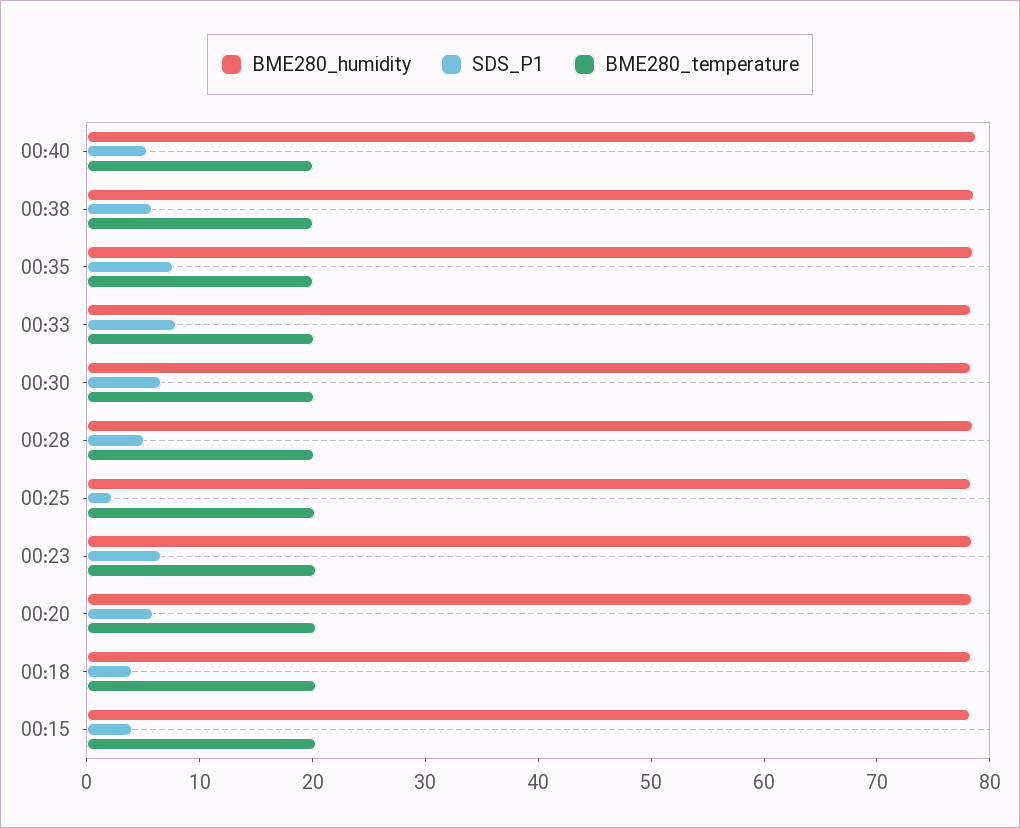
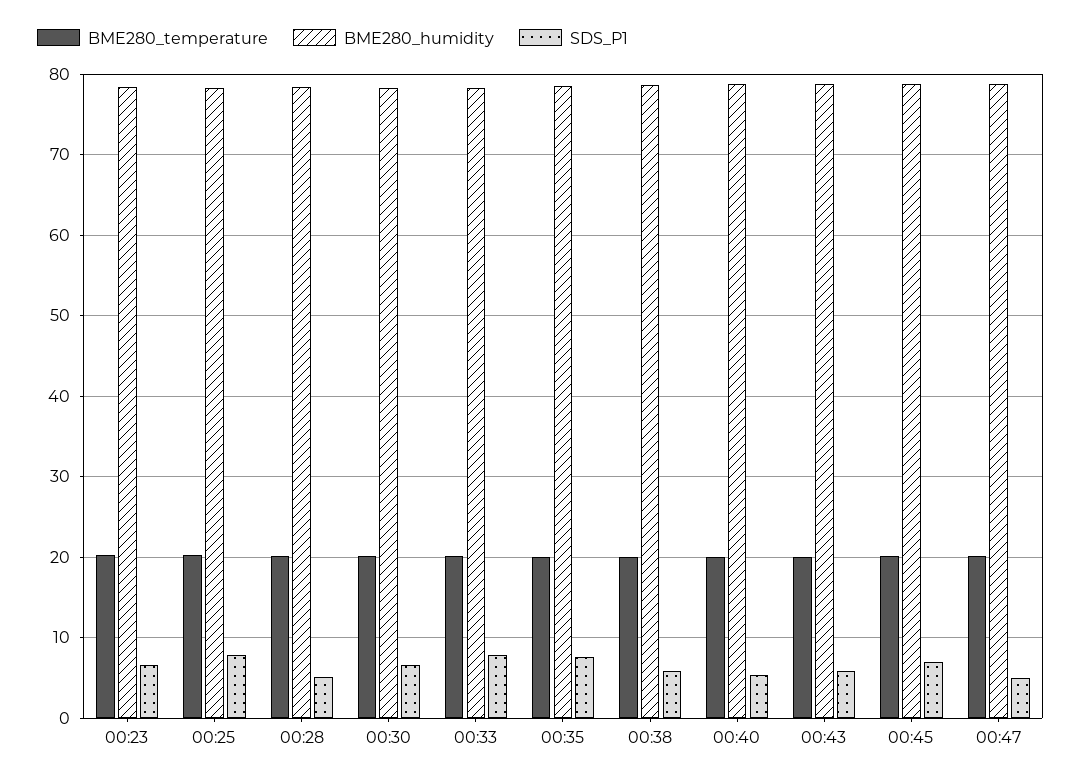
SDS_P1, 00:25: 2 -> 8
BME280_humidity, 00:20: 78 -> none
SDS_P1, 00:20: 6 -> none
BME280_temperature, 00:20: 20 -> none
BME280_humidity, 00:18: 78 -> none
SDS_P1, 00:18: 4 -> none
BME280_temperature, 00:18: 20 -> none
BME280_humidity, 00:15: 78 -> none
SDS_P1, 00:15: 4 -> none
BME280_temperature, 00:15: 20 -> none
BME280_temperature, 00:43: none -> 20
BME280_humidity, 00:43: none -> 79
SDS_P1, 00:43: none -> 6
BME280_temperature, 00:45: none -> 20
BME280_humidity, 00:45: none -> 79
SDS_P1, 00:45: none -> 7
BME280_temperature, 00:47: none -> 20
BME280_humidity, 00:47: none -> 79
SDS_P1, 00:47: none -> 5

